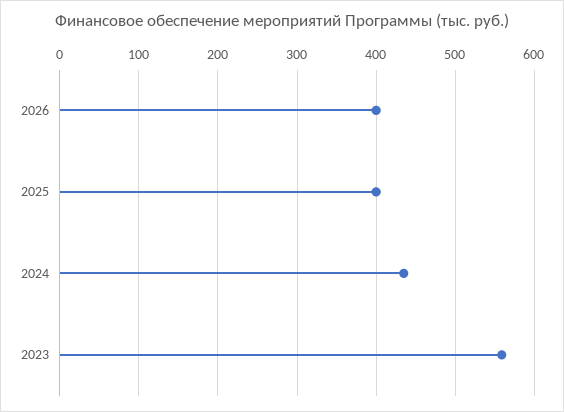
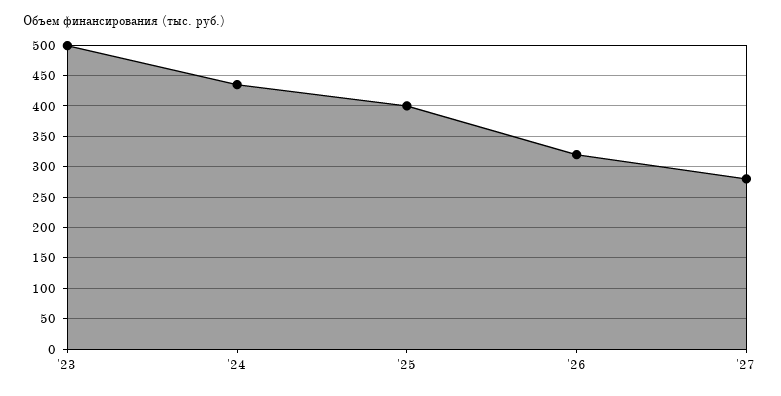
2026: 400 -> 320
2023: 560 -> 500
'27: none -> 280

